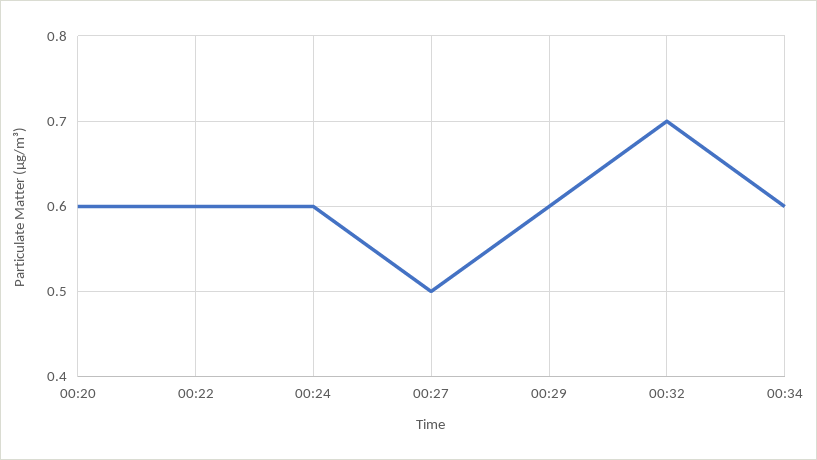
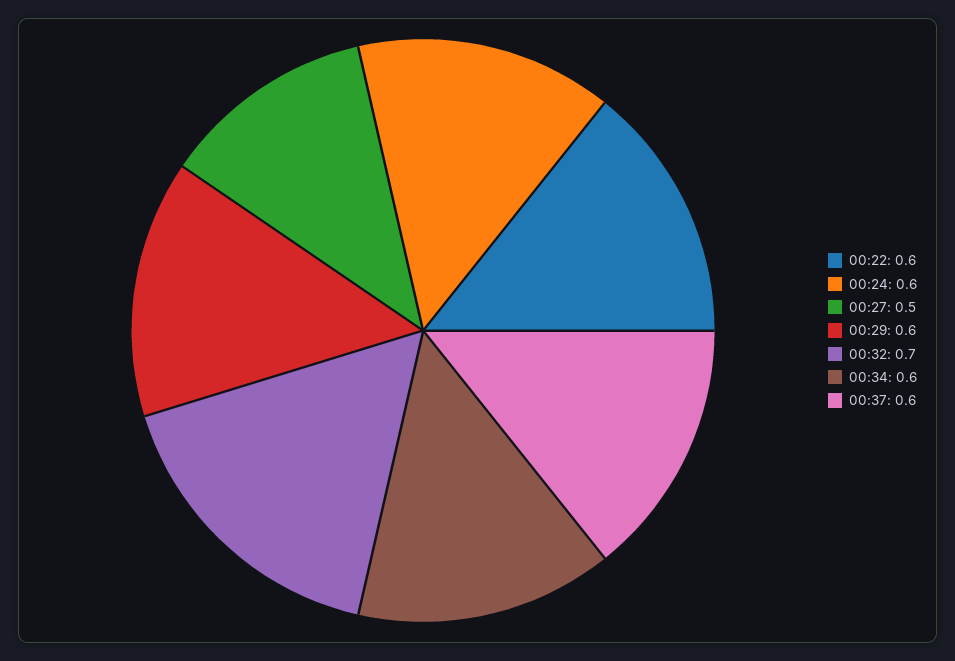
00:20: 0.6 -> none
00:37: none -> 0.6

